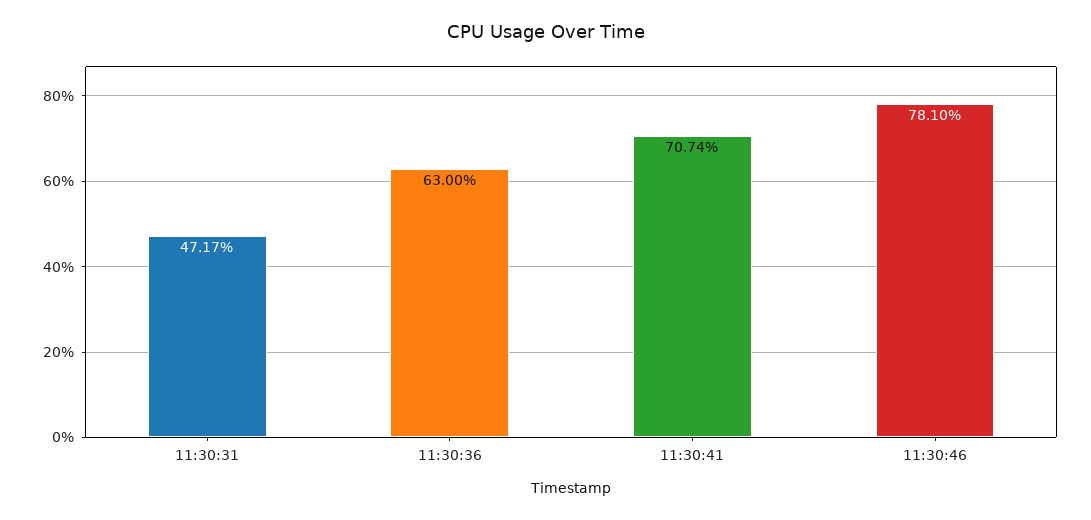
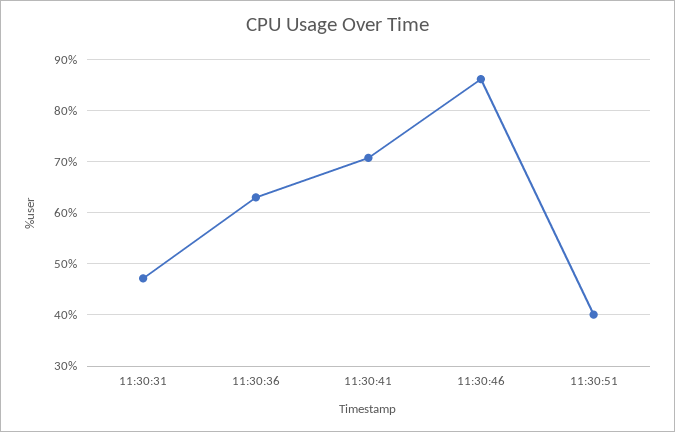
11:30:46: 78.1 -> 86
11:30:51: none -> 40

